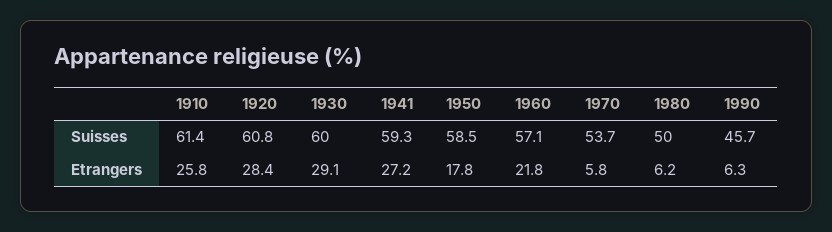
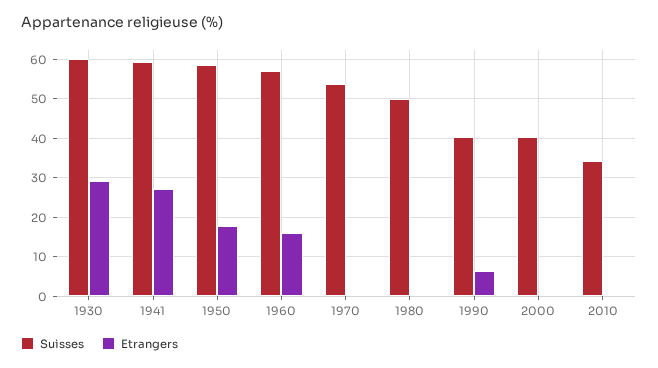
Suisses, 1910: 61.4 -> none
Suisses, 1920: 60.8 -> none
Suisses, 1990: 45.7 -> 40
Etrangers, 1910: 25.8 -> none
Etrangers, 1920: 28.4 -> none
Etrangers, 1960: 21.8 -> 16
Etrangers, 1970: 5.8 -> 0
Etrangers, 1980: 6.2 -> 0
Suisses, 2000: none -> 40
Etrangers, 2000: none -> 0
Suisses, 2010: none -> 34
Etrangers, 2010: none -> 0

